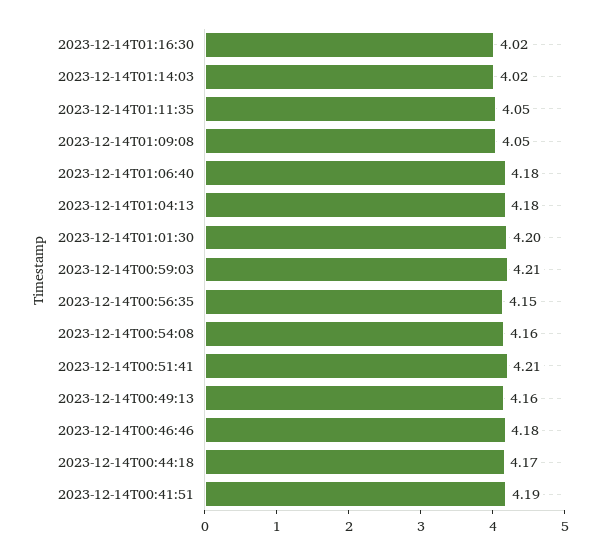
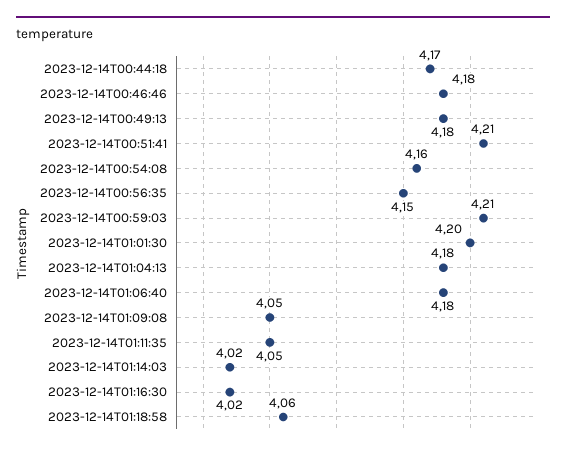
2023-12-14T00:49:13: 4.16 -> 4.18
2023-12-14T00:41:51: 4.19 -> none
2023-12-14T01:18:58: none -> 4.06

